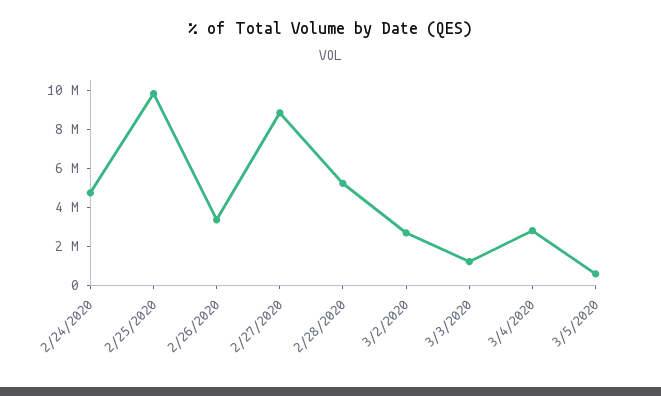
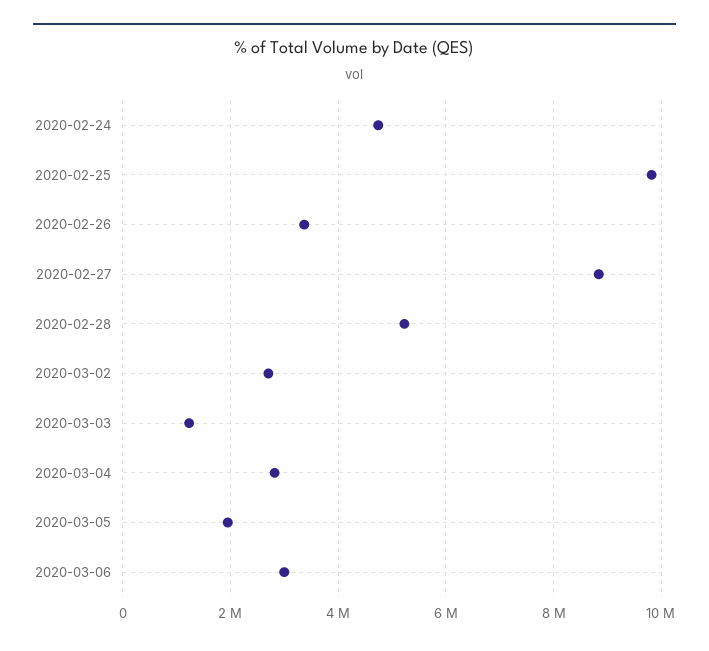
3/5/2020: 500000 -> 2000000
2020-03-06: none -> 3000000

